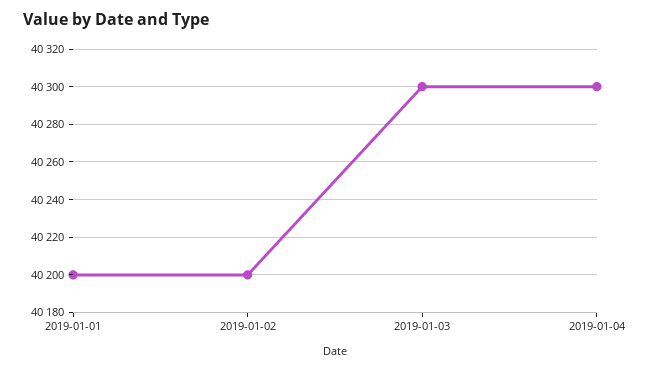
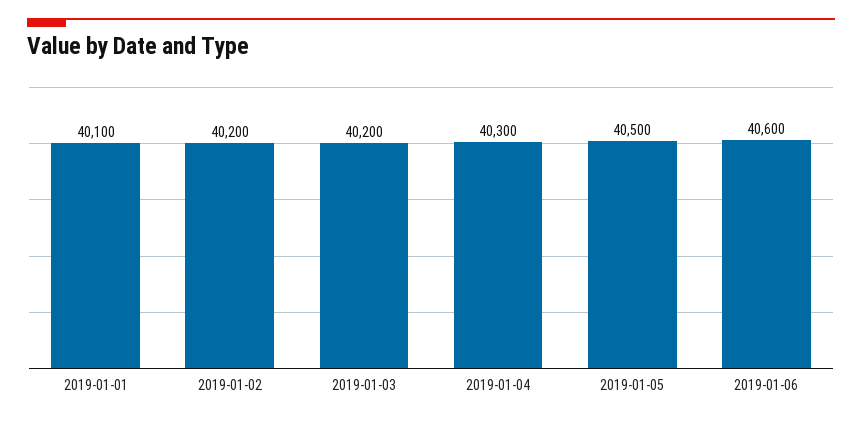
2019-01-01: 40200 -> 40100
2019-01-03: 40300 -> 40200
2019-01-05: none -> 40500
2019-01-06: none -> 40600

